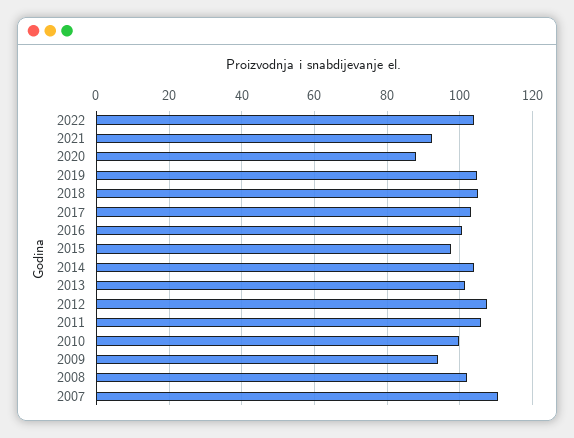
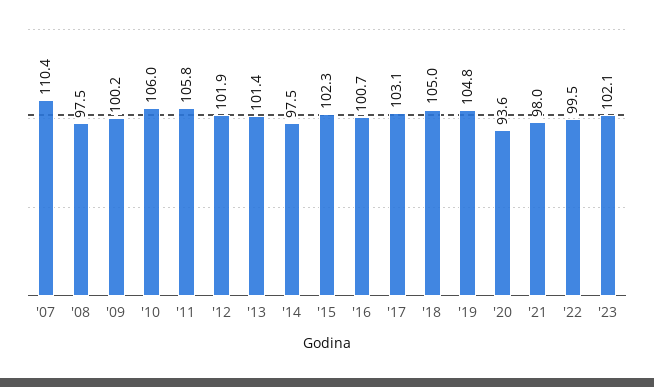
2022: 104 -> 99.5
2021: 92 -> 98
2020: 88 -> 93.6
2015: 98 -> 102.3
2014: 104 -> 97.5
2012: 108 -> 101.9
2010: 100 -> 106
2009: 94 -> 100.2
2008: 102 -> 97.5
'23: none -> 102.1

